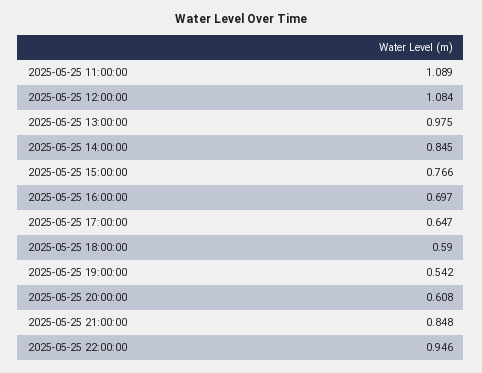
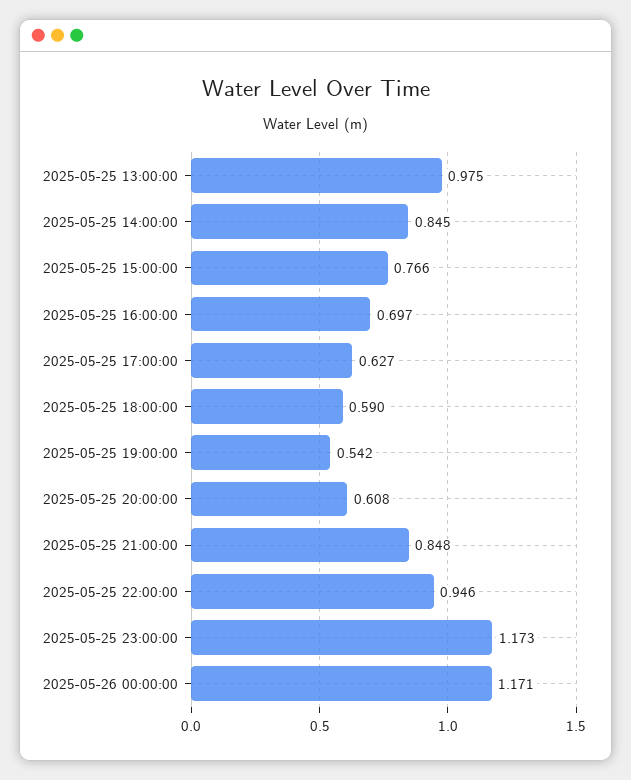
2025-05-25 11:00:00: 1.089 -> none
2025-05-25 12:00:00: 1.084 -> none
2025-05-25 17:00:00: 0.647 -> 0.627
2025-05-25 23:00:00: none -> 1.173
2025-05-26 00:00:00: none -> 1.171

